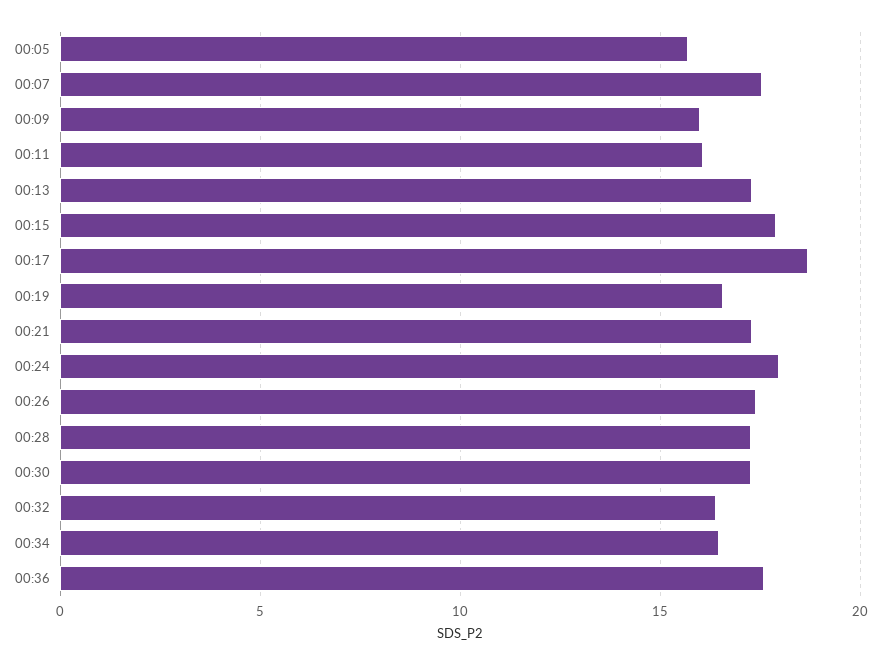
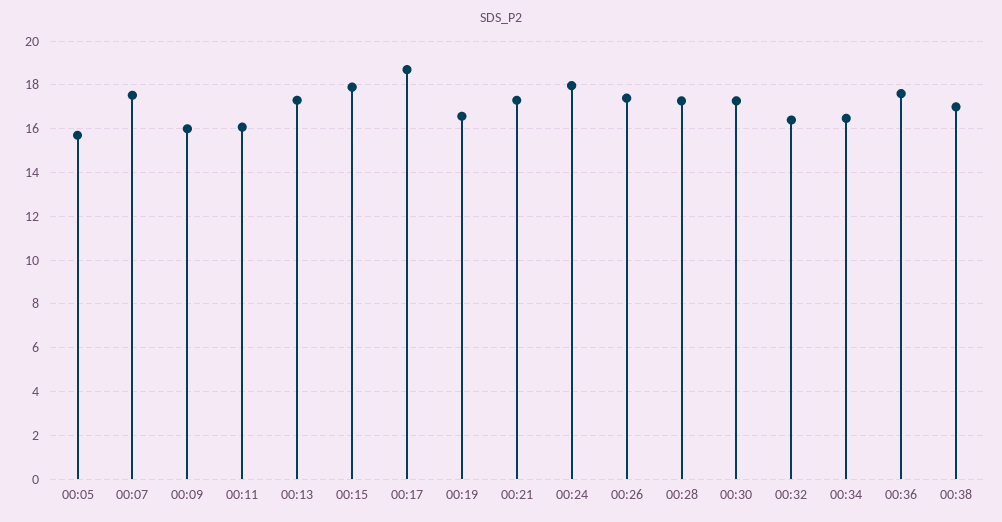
00:38: none -> 17

